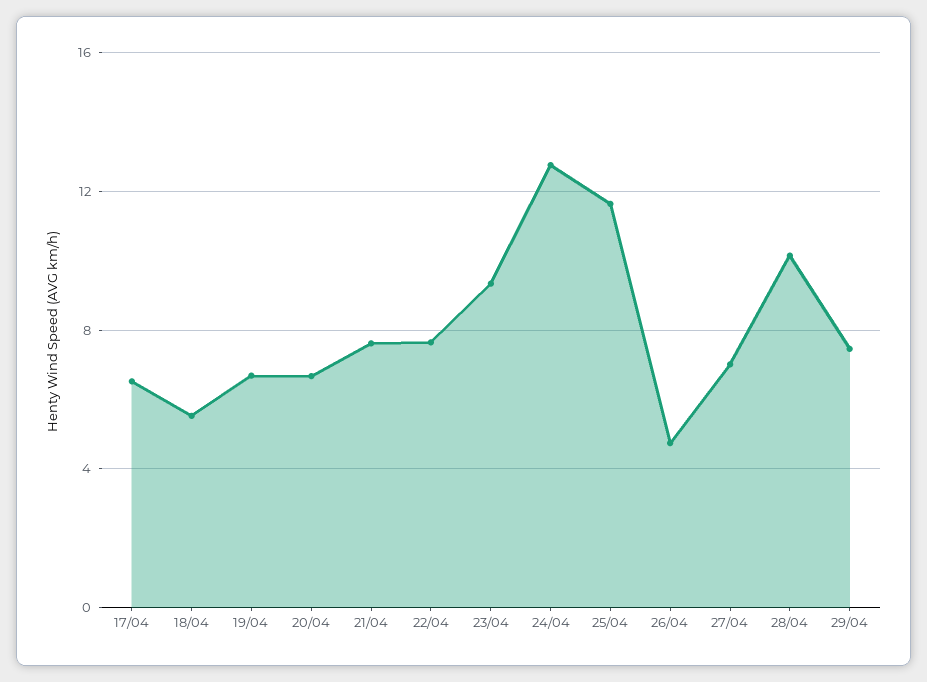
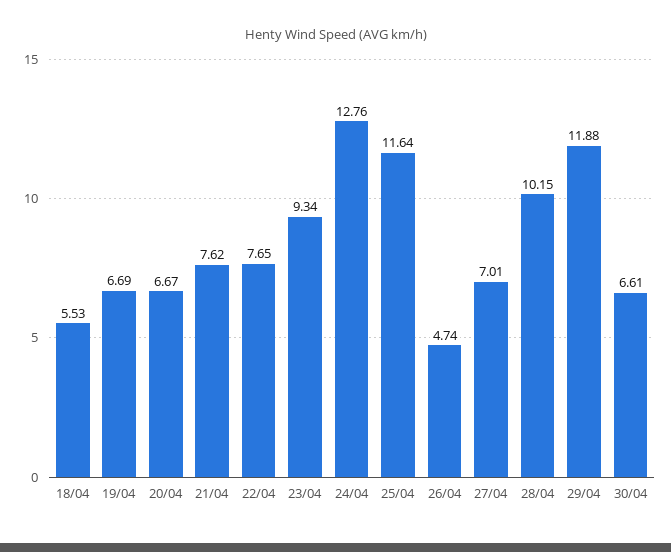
17/04: 6.5 -> none
29/04: 7.5 -> 11.88
30/04: none -> 6.61

